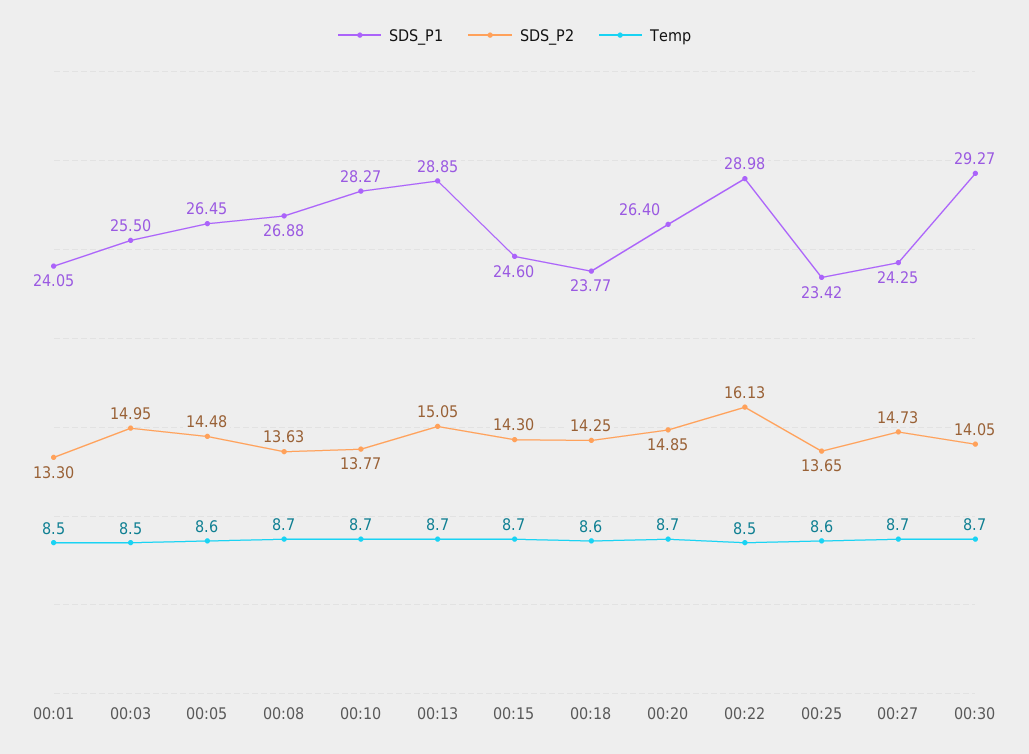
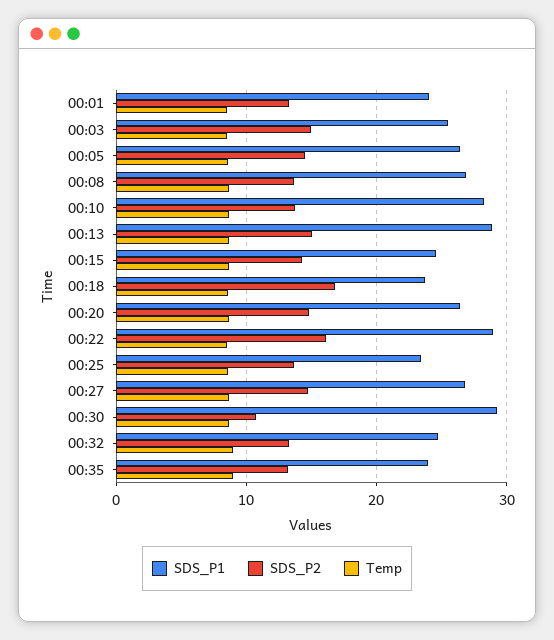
SDS_P2, 00:18: 14.25 -> 17
SDS_P1, 00:27: 24.25 -> 27
SDS_P2, 00:30: 14.05 -> 11
SDS_P1, 00:32: none -> 25
SDS_P2, 00:32: none -> 13
Temp, 00:32: none -> 9
SDS_P1, 00:35: none -> 24
SDS_P2, 00:35: none -> 13
Temp, 00:35: none -> 9

